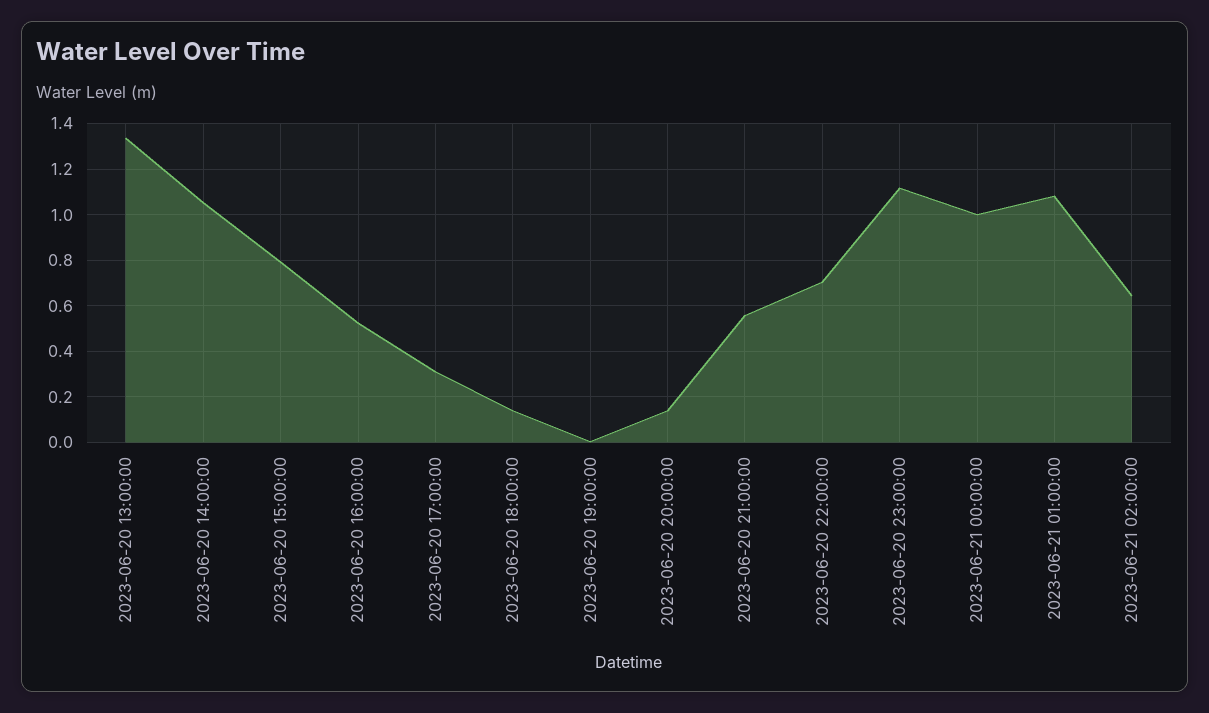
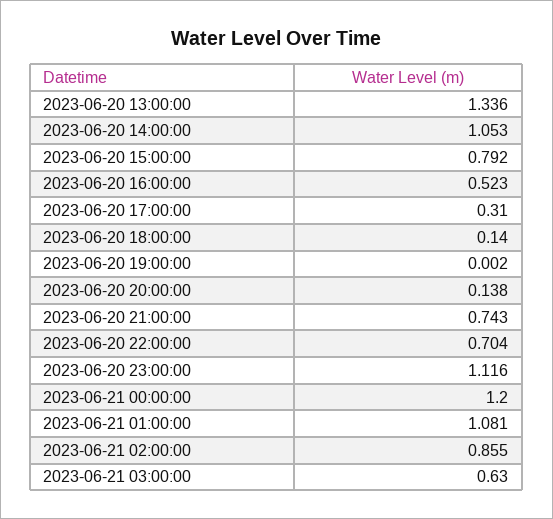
2023-06-20 21:00:00: 0.55 -> 0.743
2023-06-21 00:00:00: 1 -> 1.2
2023-06-21 02:00:00: 0.65 -> 0.855
2023-06-21 03:00:00: none -> 0.63

